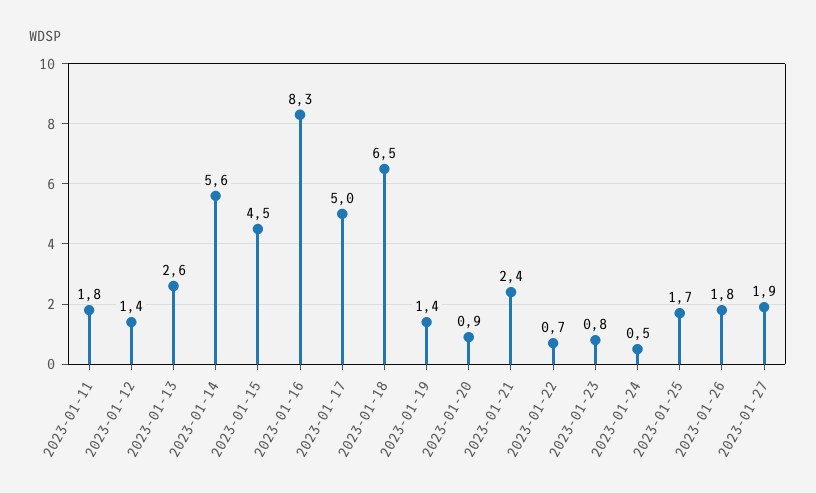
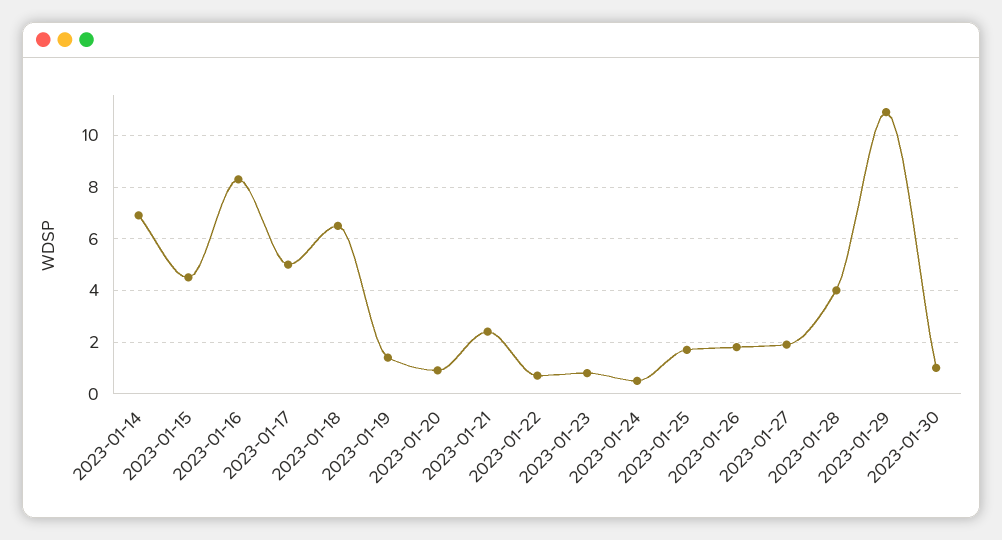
2023-01-11: 1.8 -> none
2023-01-12: 1.4 -> none
2023-01-13: 2.6 -> none
2023-01-14: 5.6 -> 7
2023-01-28: none -> 4
2023-01-29: none -> 11
2023-01-30: none -> 1

